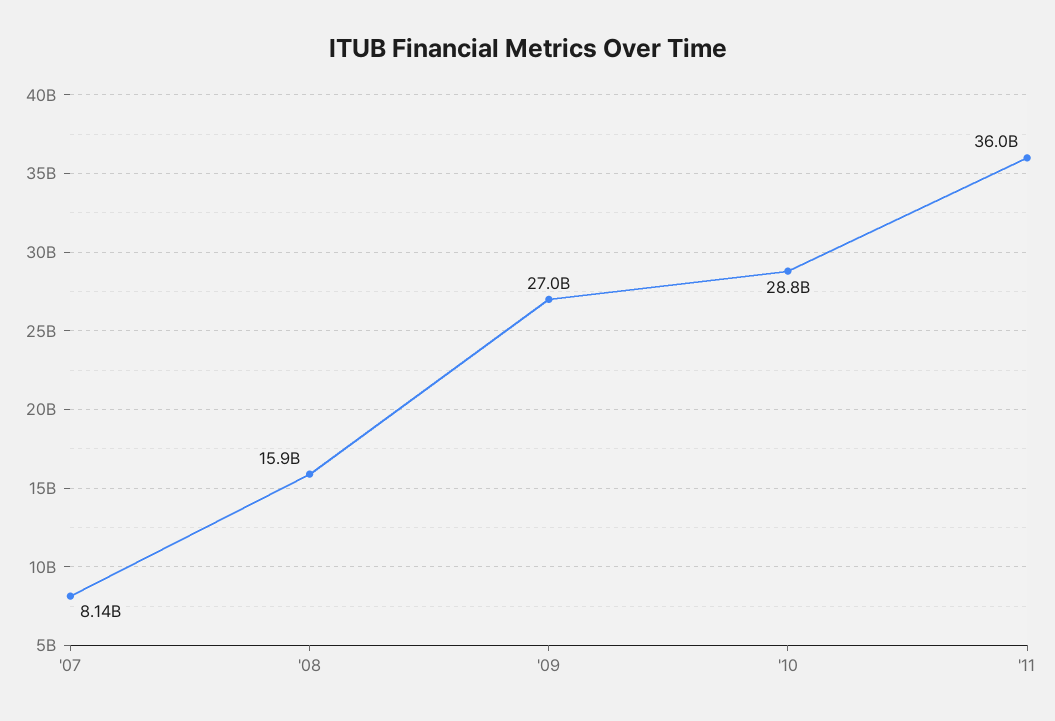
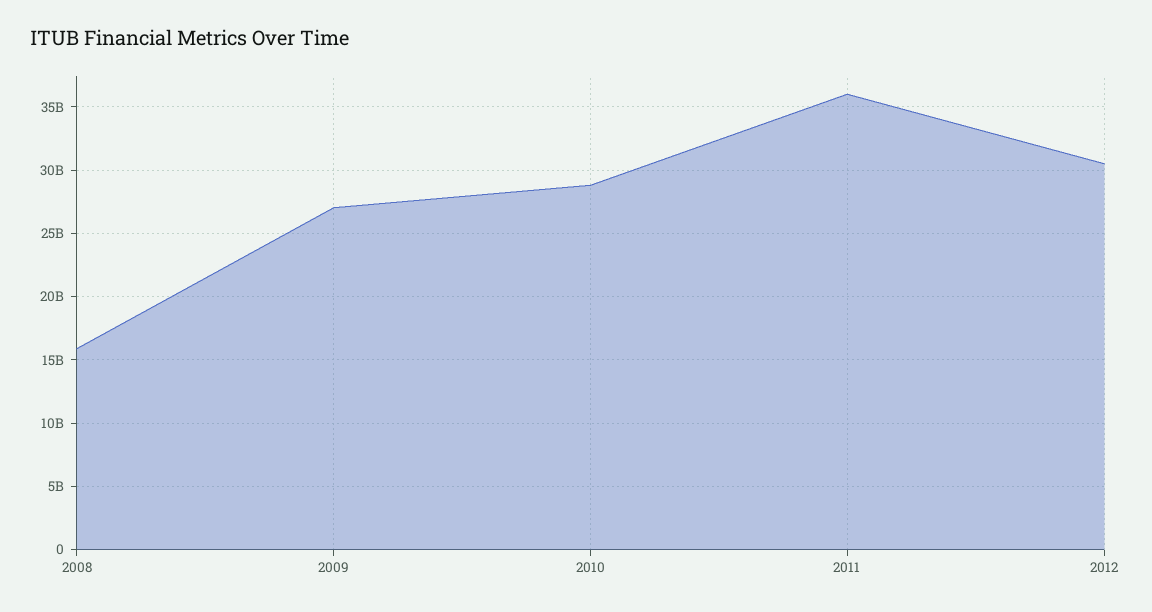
'07: 8140000000 -> none
2012: none -> 30500000000

